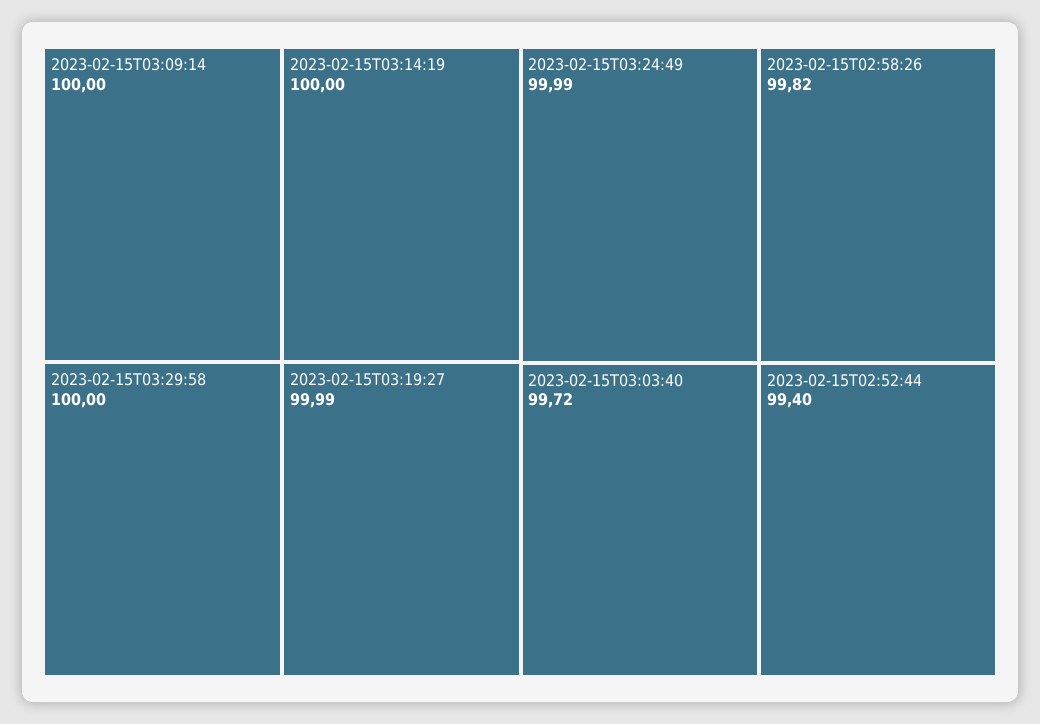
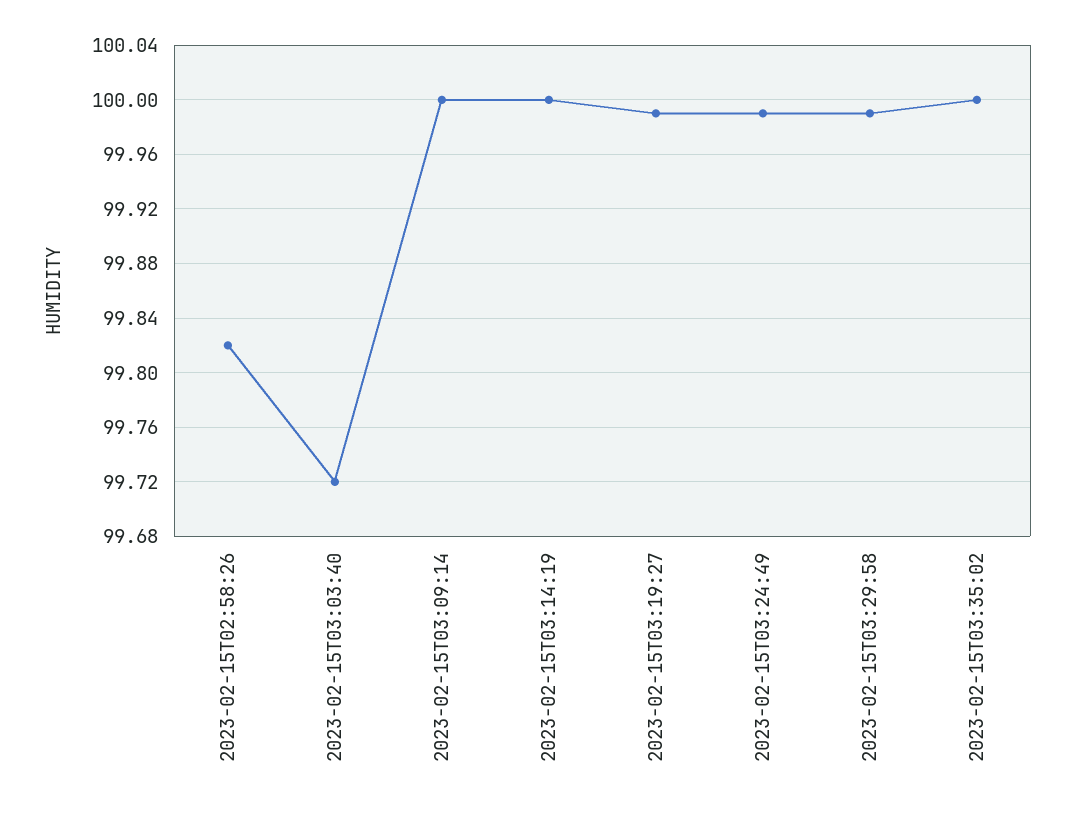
2023-02-15T03:29:58: 100 -> 99.99
2023-02-15T02:52:44: 99.4 -> none
2023-02-15T03:35:02: none -> 100

